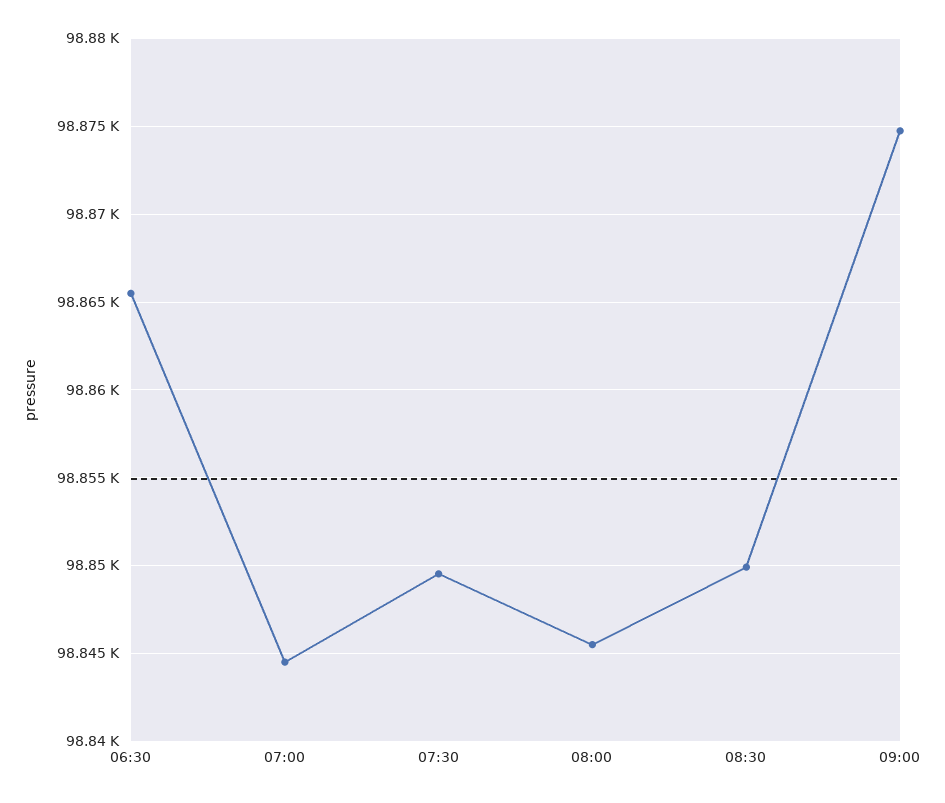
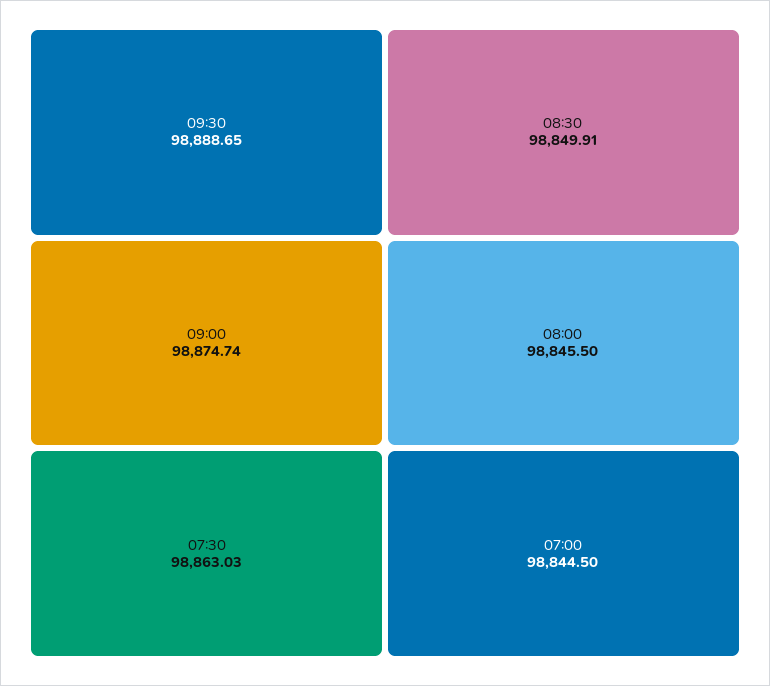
06:30: 98865.5 -> none
07:30: 98849.5 -> 98863.03
09:30: none -> 98888.65

